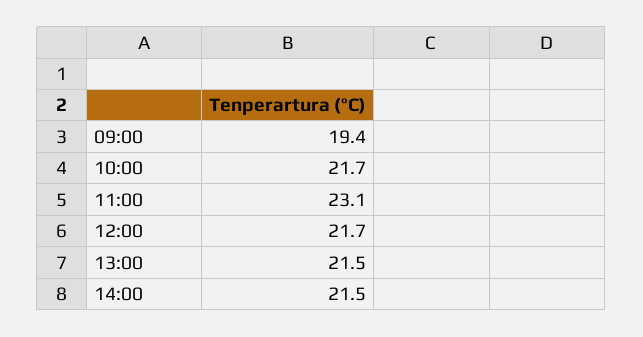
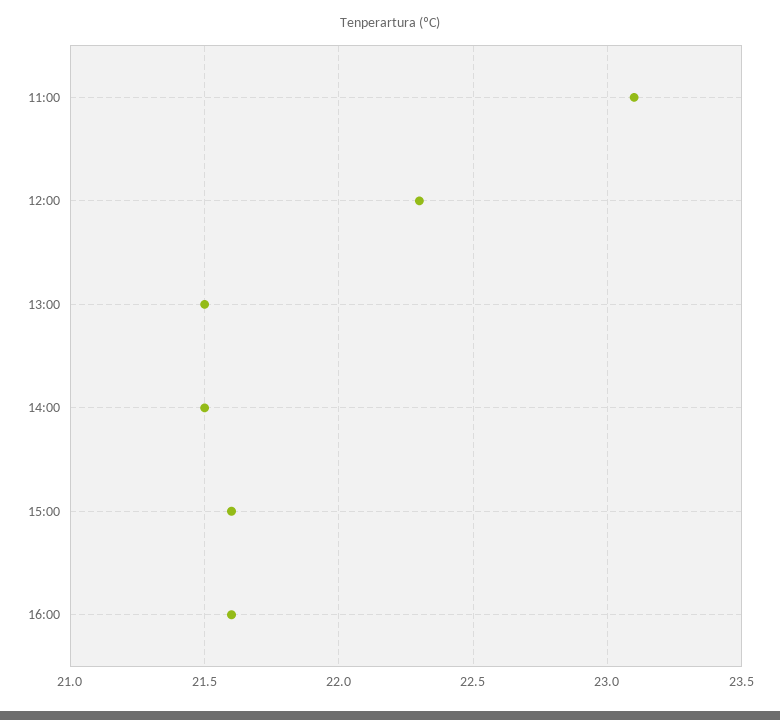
09:00: 19.4 -> none
10:00: 21.7 -> none
12:00: 21.7 -> 22.3
15:00: none -> 21.6
16:00: none -> 21.6

